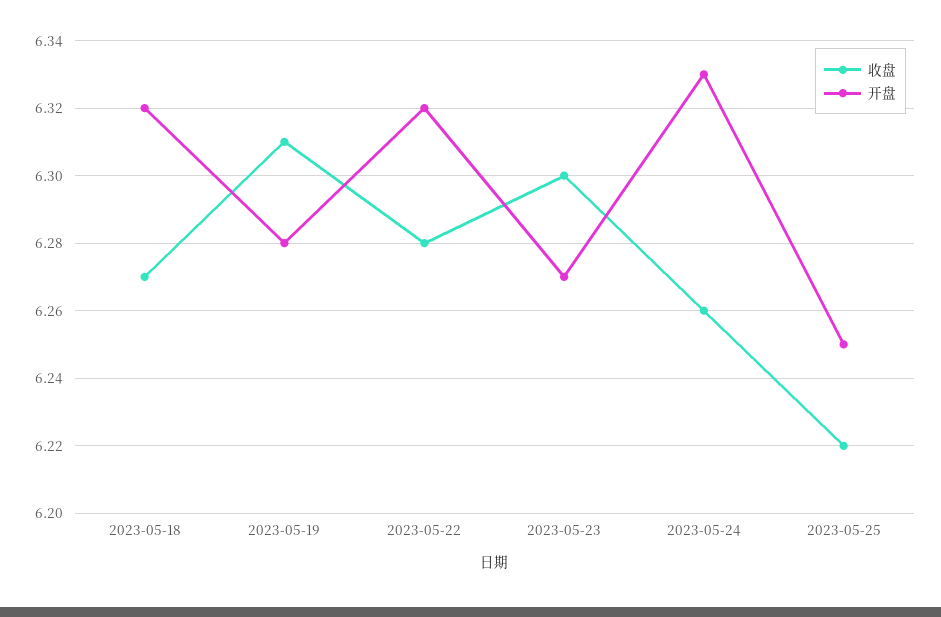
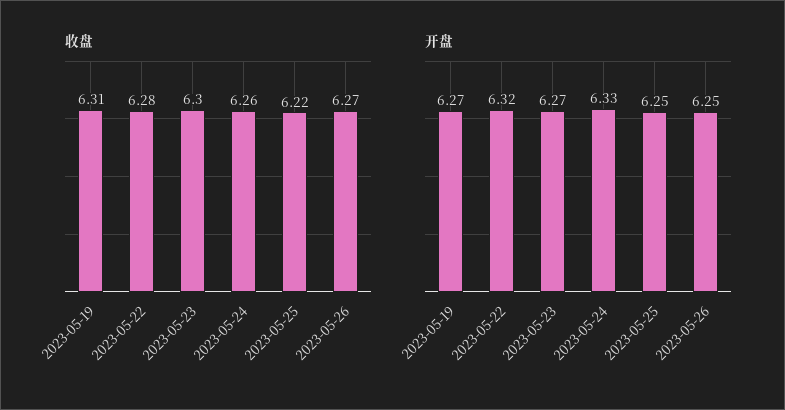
收盘, 2023-05-18: 6.27 -> none
开盘, 2023-05-18: 6.32 -> none
开盘, 2023-05-19: 6.28 -> 6.27
收盘, 2023-05-26: none -> 6.27
开盘, 2023-05-26: none -> 6.25

